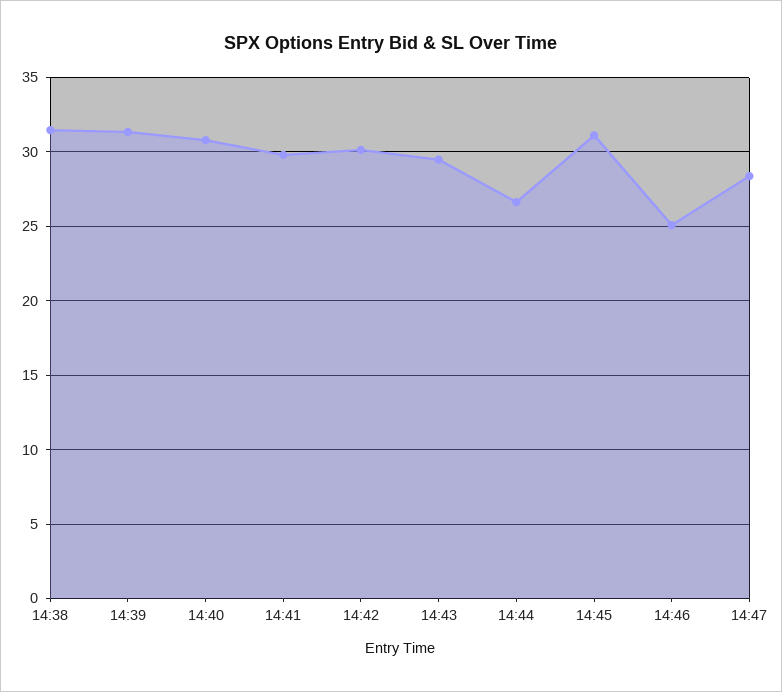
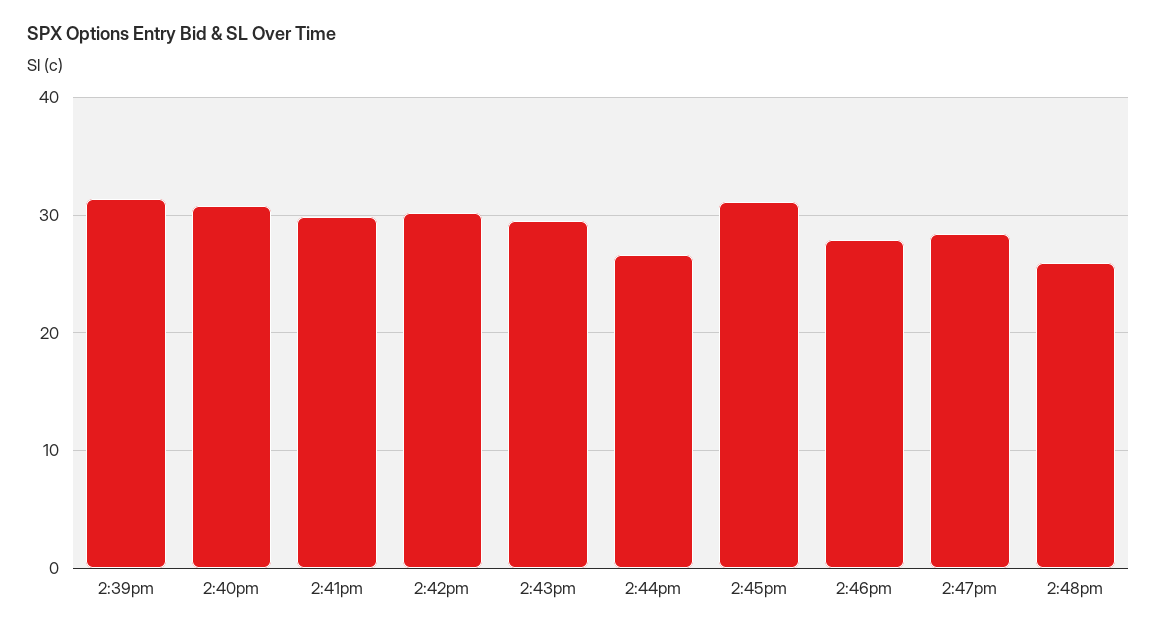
14:38: 31.5 -> none
14:46: 25 -> 28
2:48pm: none -> 26

